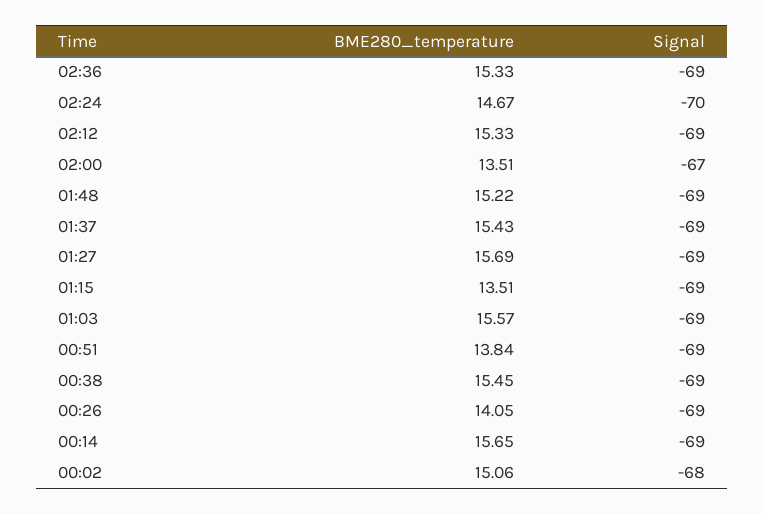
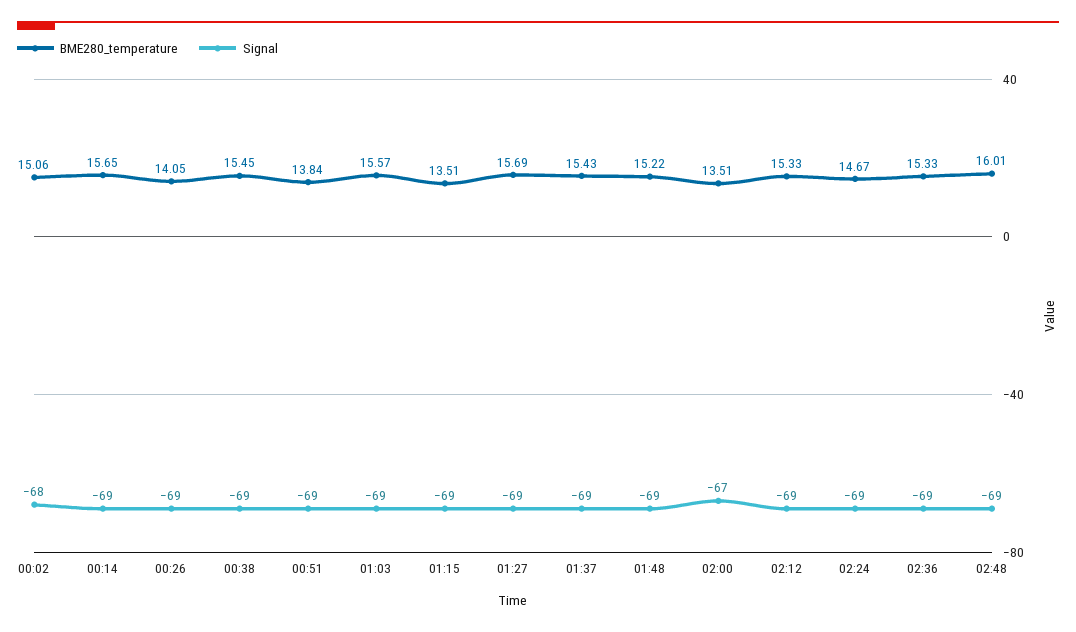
Signal, 02:24: -70 -> -69
BME280_temperature, 02:48: none -> 16.01
Signal, 02:48: none -> -69

